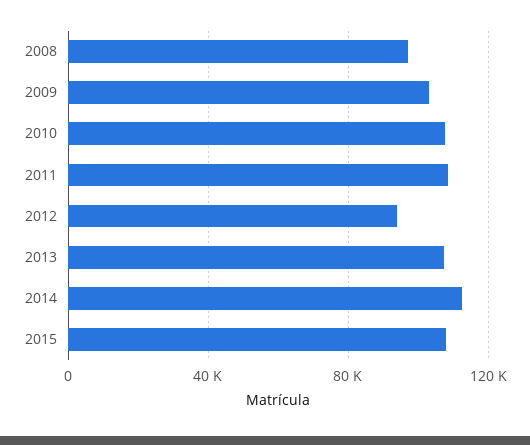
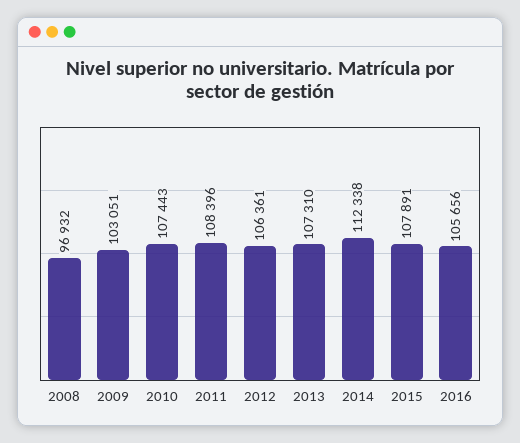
2012: 95000 -> 106361
2016: none -> 105656

